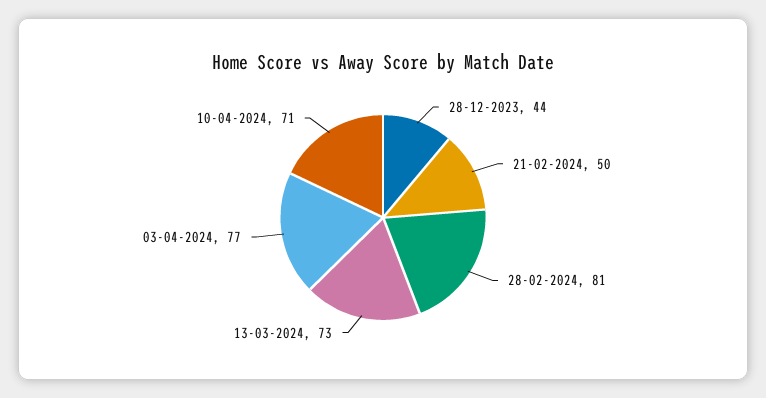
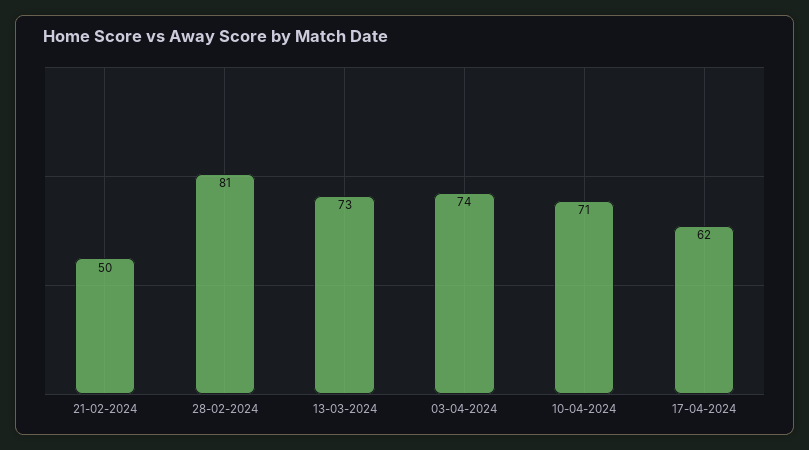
28-12-2023: 44 -> none
03-04-2024: 77 -> 74
17-04-2024: none -> 62

